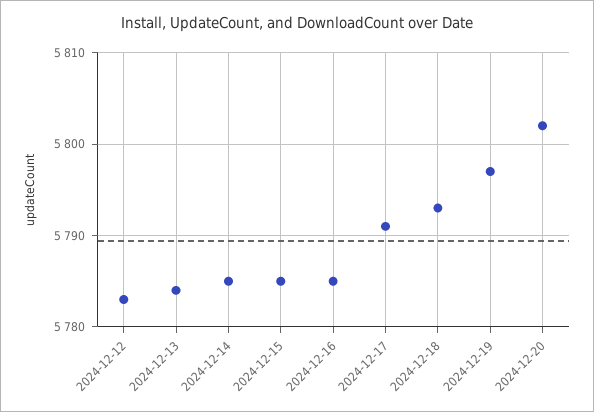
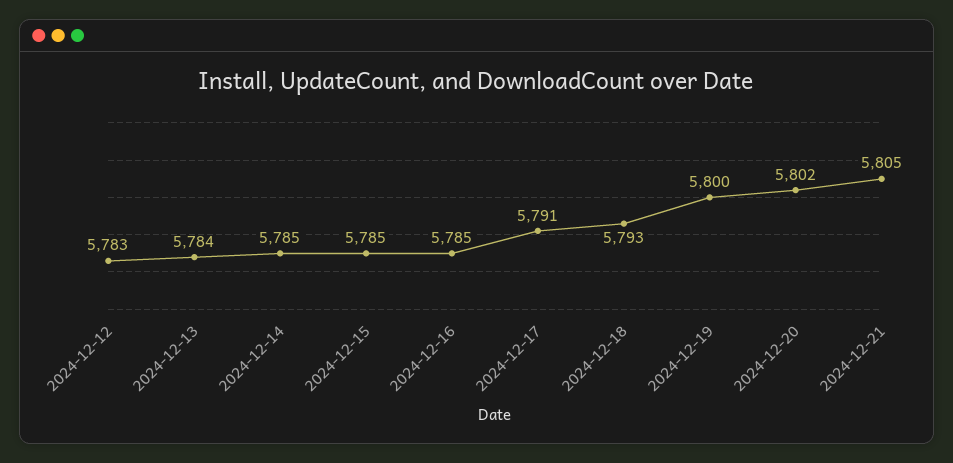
2024-12-19: 5797 -> 5800
2024-12-21: none -> 5805

